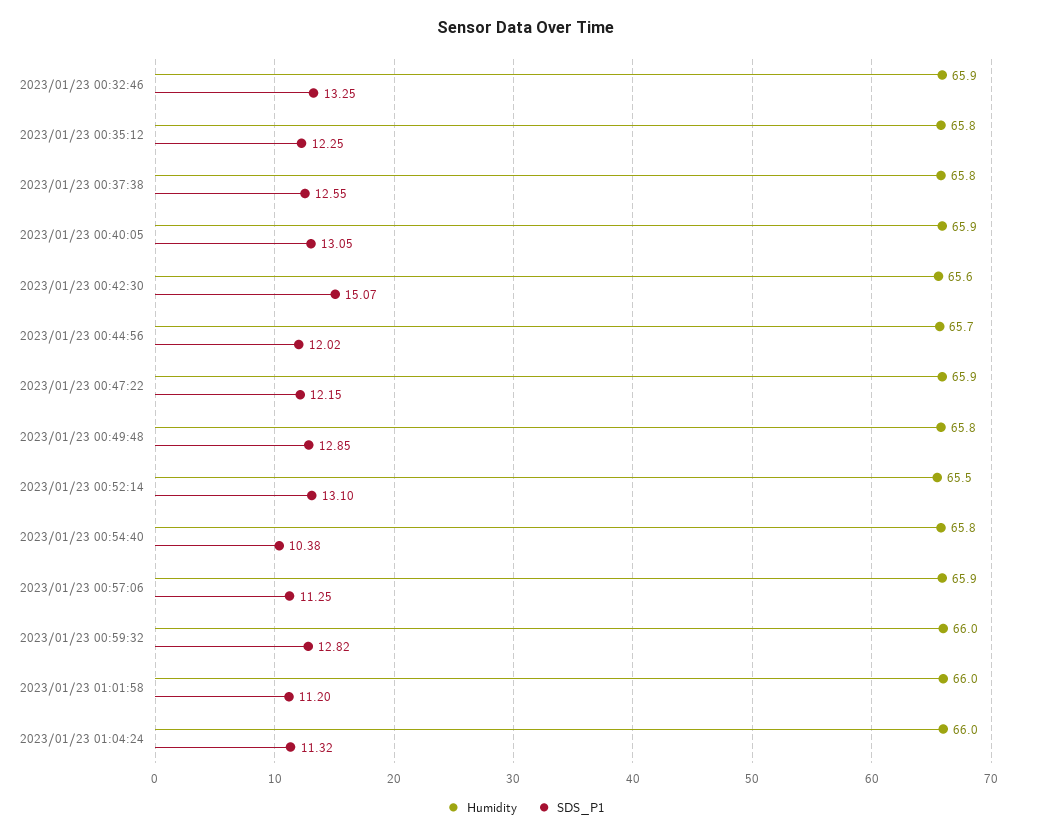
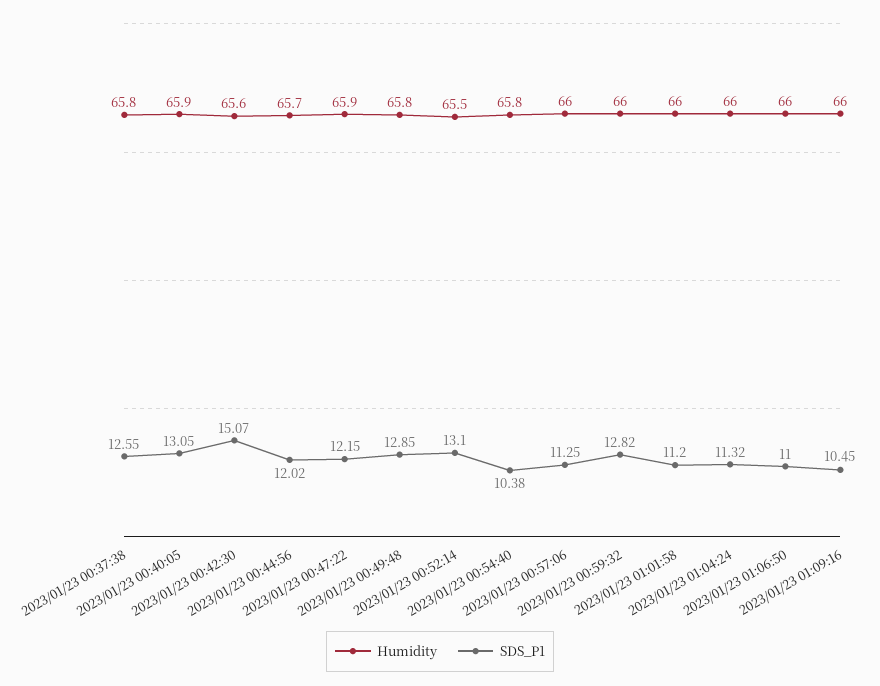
Humidity, 2023/01/23 00:32:46: 65.9 -> none
SDS_P1, 2023/01/23 00:32:46: 13.25 -> none
Humidity, 2023/01/23 00:35:12: 65.8 -> none
SDS_P1, 2023/01/23 00:35:12: 12.25 -> none
Humidity, 2023/01/23 00:57:06: 65.9 -> 66
Humidity, 2023/01/23 01:06:50: none -> 66
SDS_P1, 2023/01/23 01:06:50: none -> 11
Humidity, 2023/01/23 01:09:16: none -> 66
SDS_P1, 2023/01/23 01:09:16: none -> 10.45

